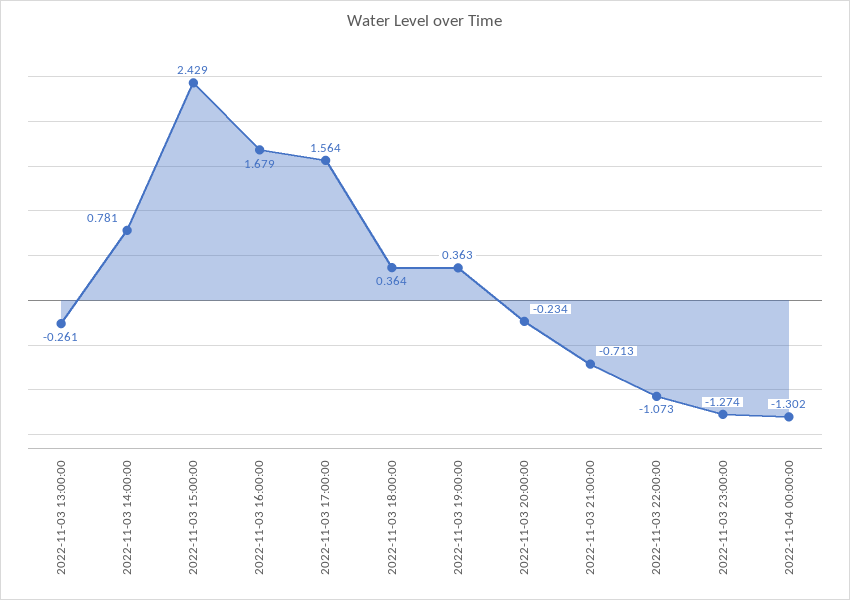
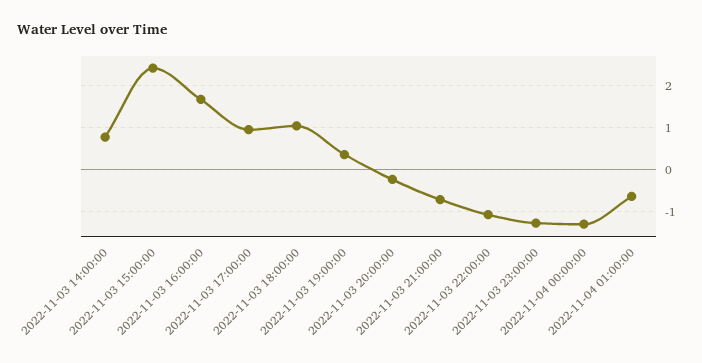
2022-11-03 13:00:00: -0.261 -> none
2022-11-03 17:00:00: 1.564 -> 1
2022-11-03 18:00:00: 0.364 -> 1
2022-11-04 01:00:00: none -> -0.6

